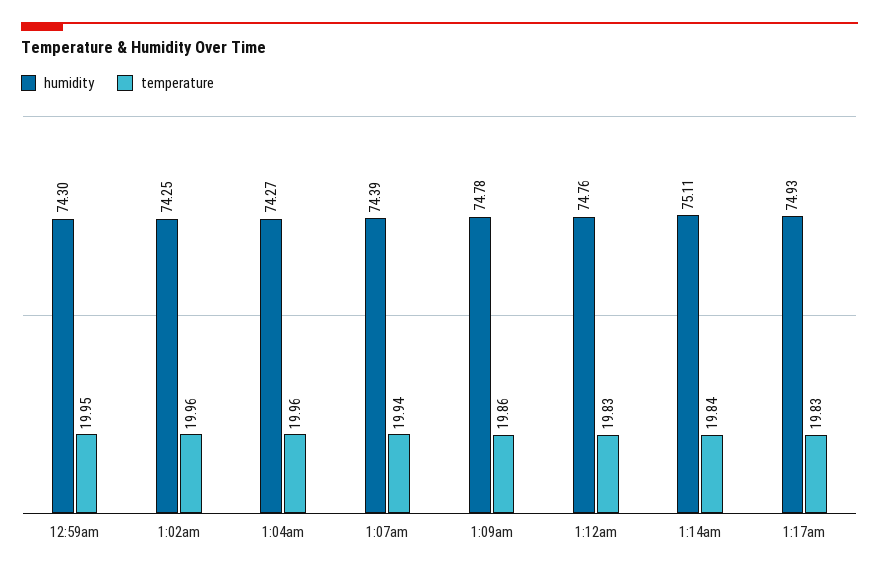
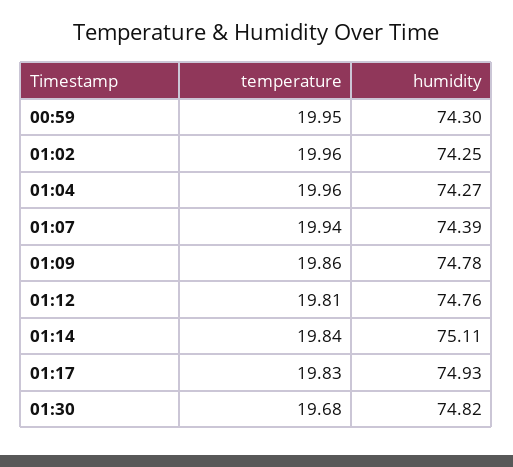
temperature, 1:12am: 19.83 -> 19.81
temperature, 01:30: none -> 19.68
humidity, 01:30: none -> 74.82

